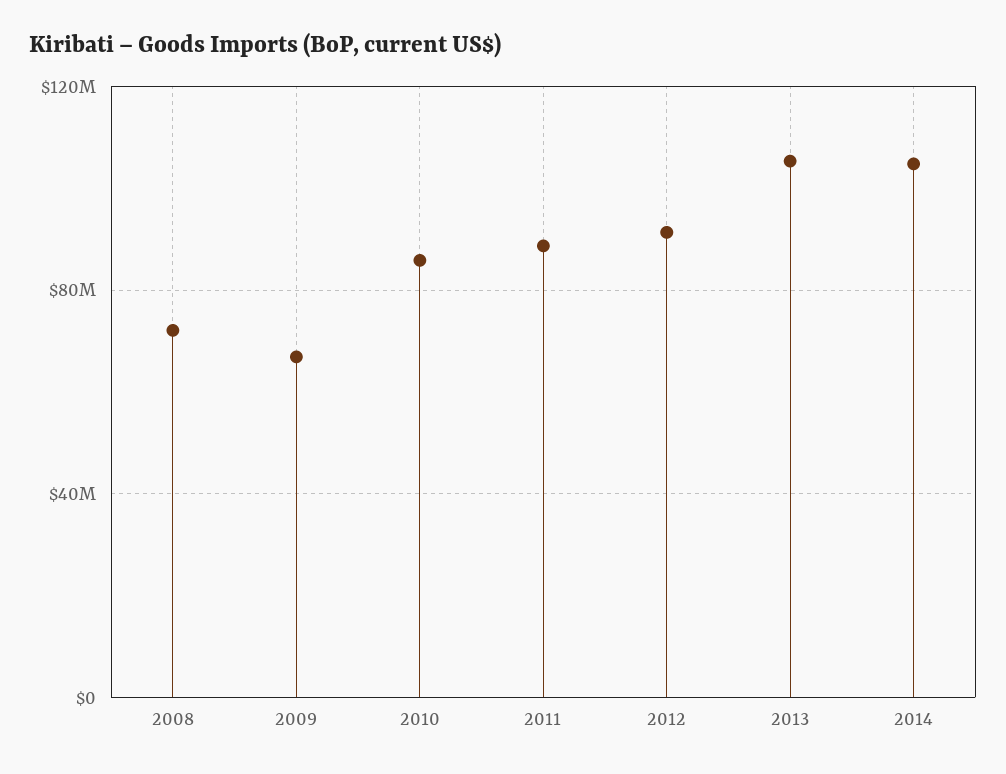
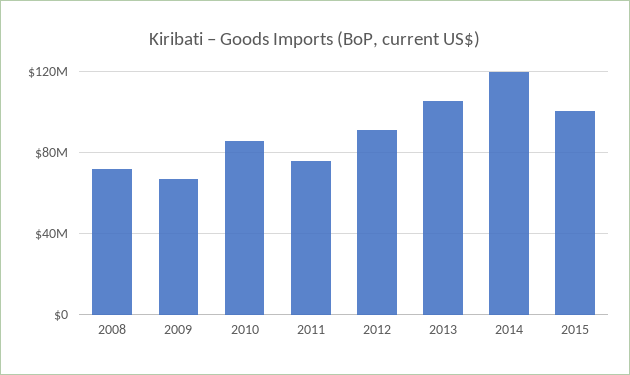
2011: 90000000 -> 75000000
2014: 105000000 -> 120000000
2015: none -> 100000000

